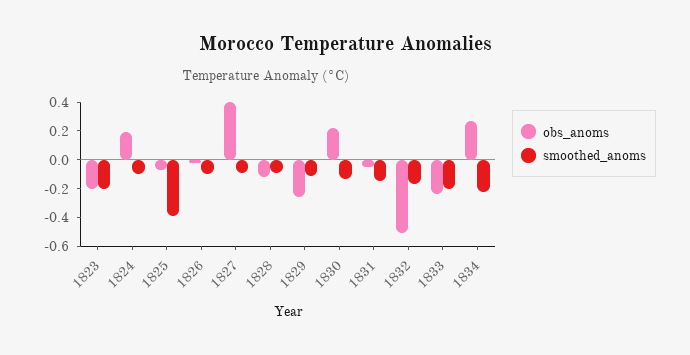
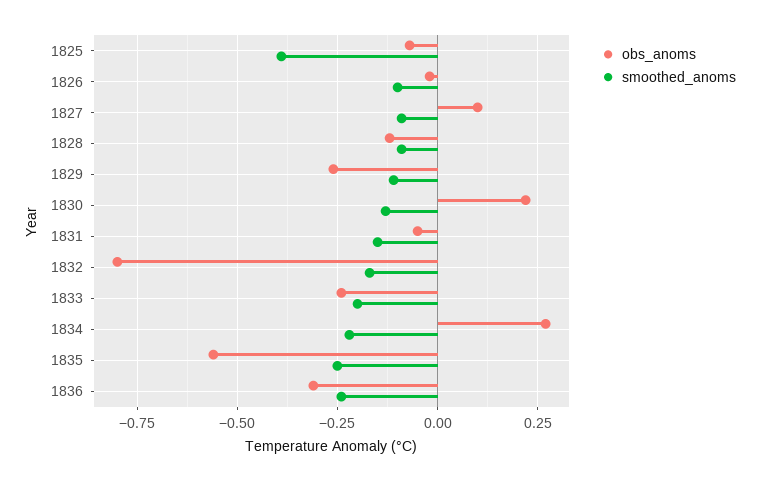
obs_anoms, 1823: -0.2 -> none
smoothed_anoms, 1823: -0.2 -> none
obs_anoms, 1824: 0.2 -> none
smoothed_anoms, 1824: -0.1 -> none
obs_anoms, 1827: 0.4 -> 0.1
obs_anoms, 1832: -0.5 -> -0.8
obs_anoms, 1835: none -> -0.55
smoothed_anoms, 1835: none -> -0.25
obs_anoms, 1836: none -> -0.3
smoothed_anoms, 1836: none -> -0.25

